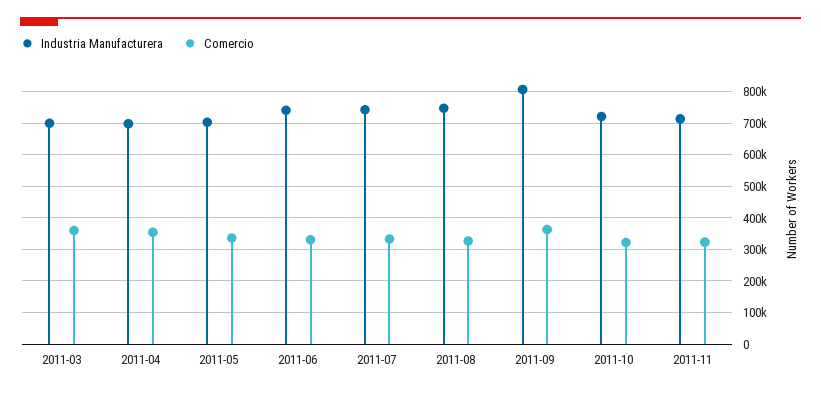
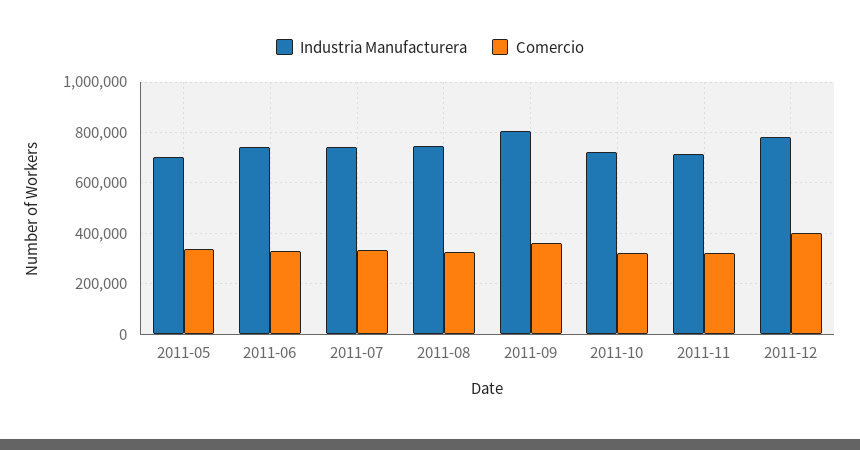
Industria Manufacturera, 2011-03: 700000 -> none
Comercio, 2011-03: 360000 -> none
Industria Manufacturera, 2011-04: 700000 -> none
Comercio, 2011-04: 360000 -> none
Industria Manufacturera, 2011-12: none -> 775000
Comercio, 2011-12: none -> 400000

